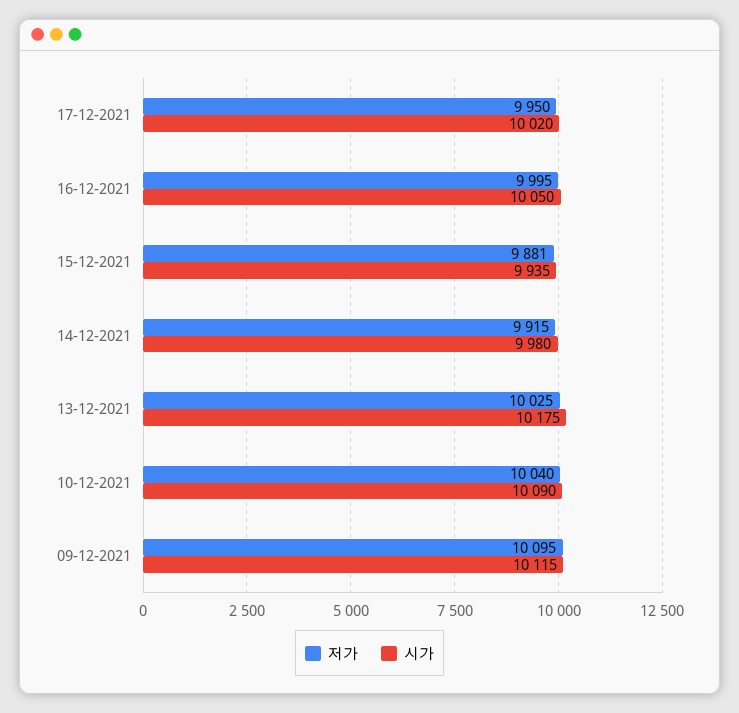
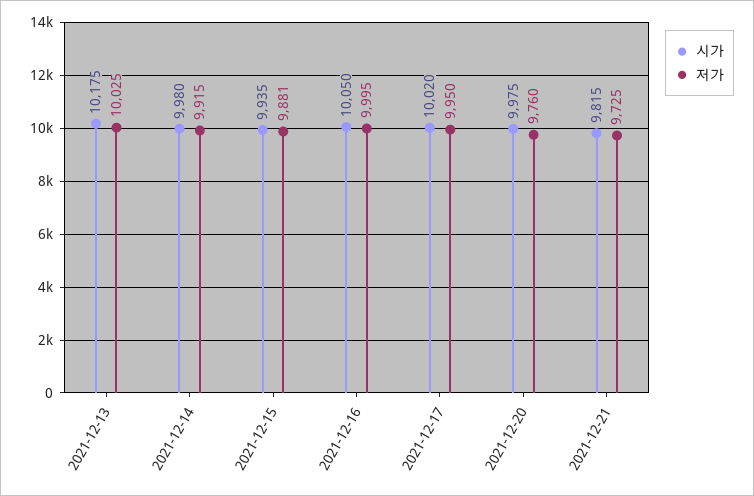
저가, 10-12-2021: 10040 -> none
시가, 10-12-2021: 10090 -> none
저가, 09-12-2021: 10095 -> none
시가, 09-12-2021: 10115 -> none
시가, 2021-12-20: none -> 9975
저가, 2021-12-20: none -> 9760
시가, 2021-12-21: none -> 9815
저가, 2021-12-21: none -> 9725

